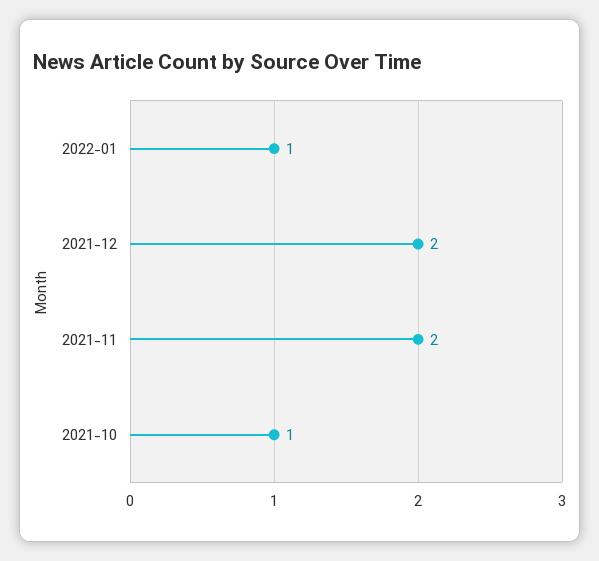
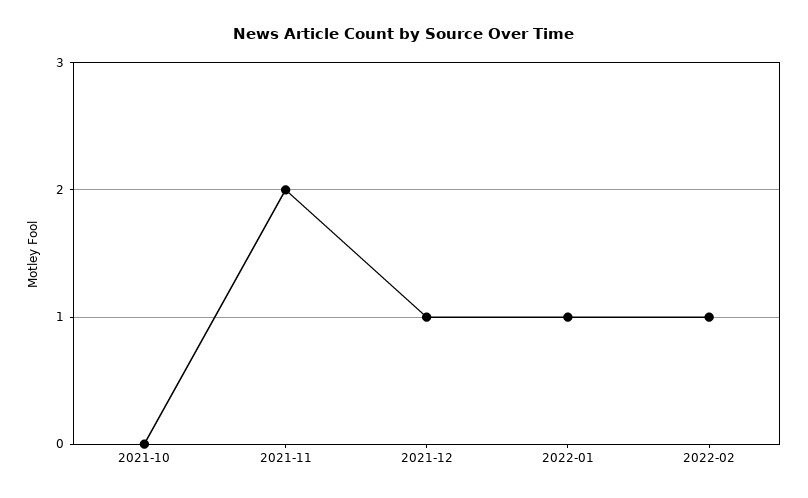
2021-12: 2 -> 1
2021-10: 1 -> 0
2022-02: none -> 1

